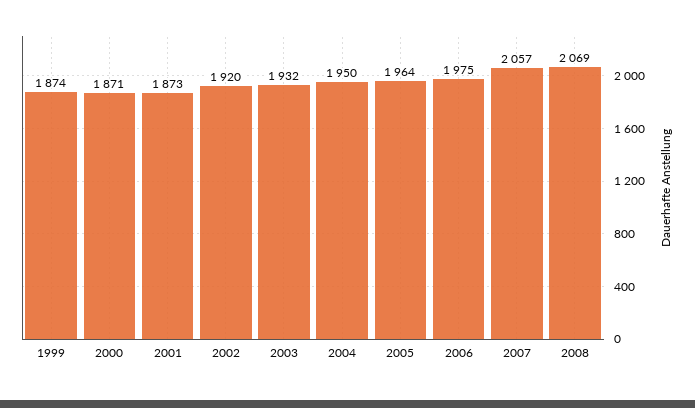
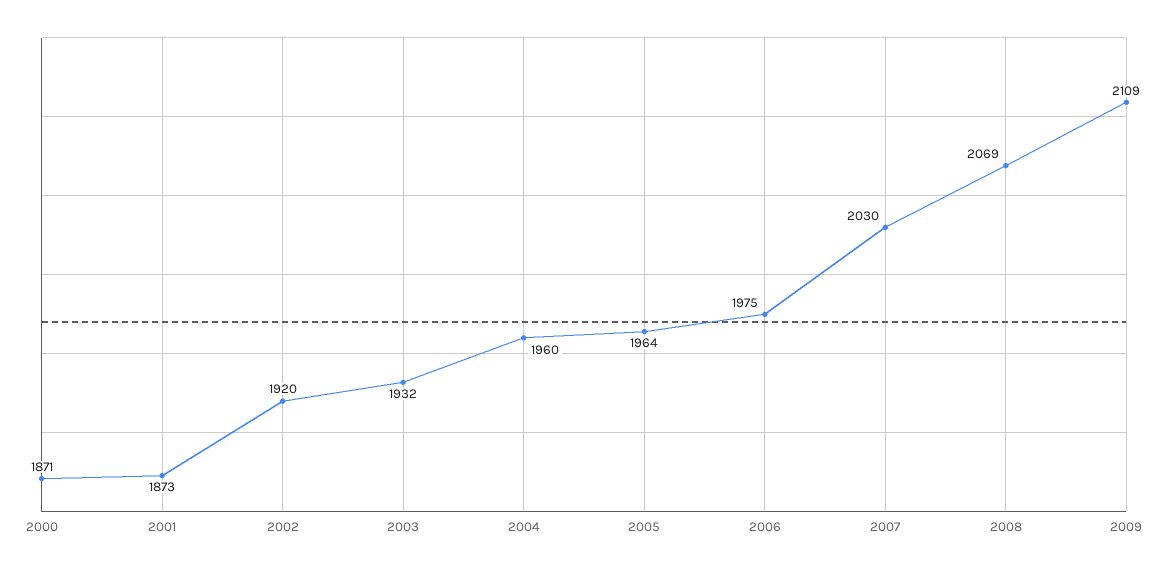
1999: 1874 -> none
2004: 1950 -> 1960
2007: 2057 -> 2030
2009: none -> 2109

